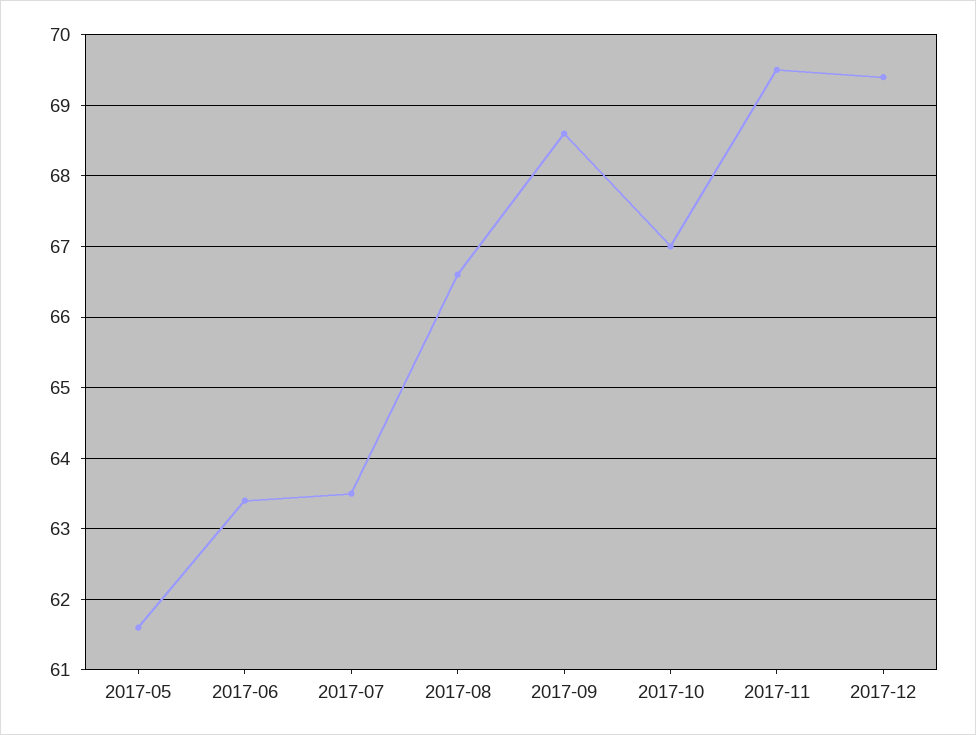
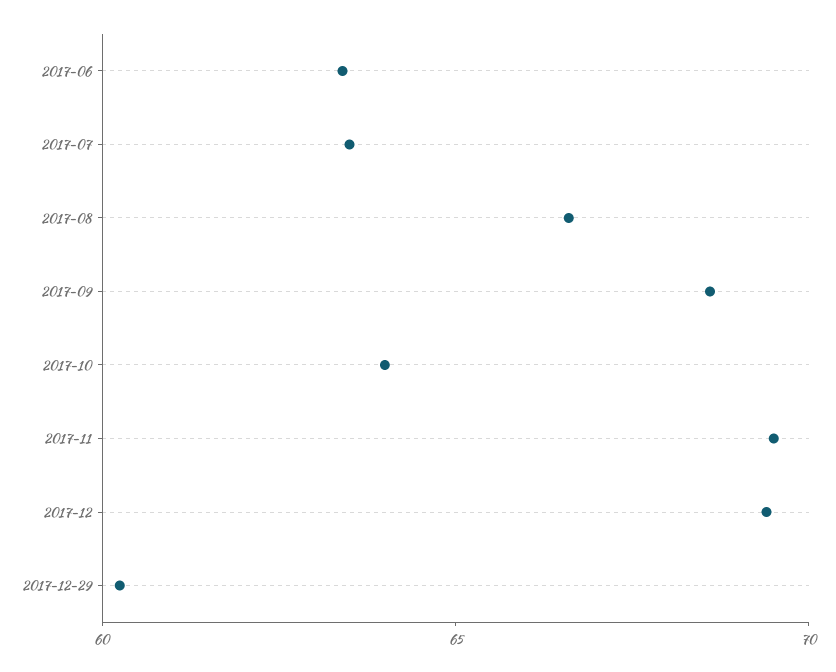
2017-05: 61.6 -> none
2017-10: 67 -> 64
2017-12-29: none -> 60

